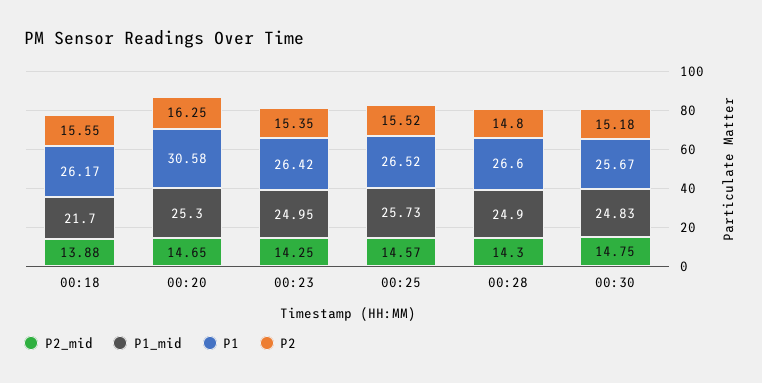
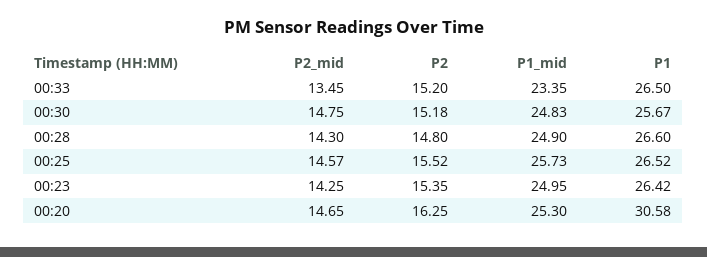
P2_mid, 00:18: 13.88 -> none
P1_mid, 00:18: 21.7 -> none
P1, 00:18: 26.17 -> none
P2, 00:18: 15.55 -> none
P2_mid, 00:33: none -> 13.45
P2, 00:33: none -> 15.2
P1_mid, 00:33: none -> 23.35
P1, 00:33: none -> 26.5

